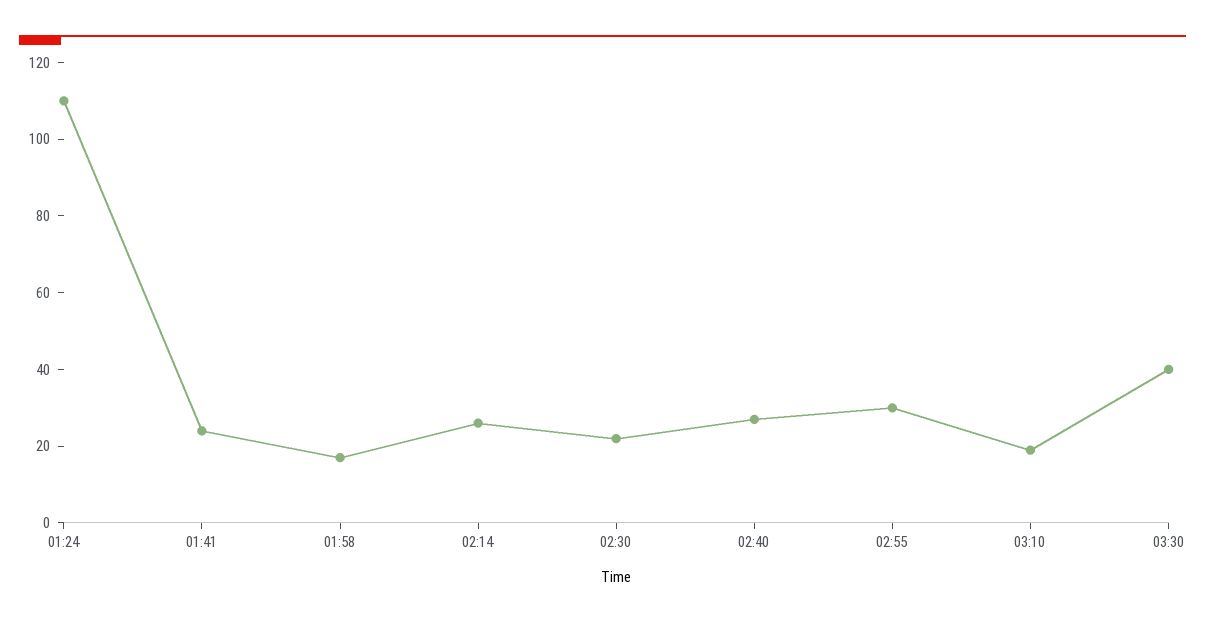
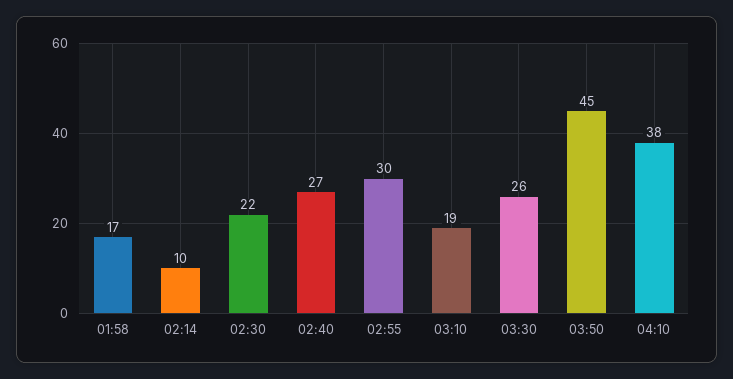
01:24: 110 -> none
01:41: 25 -> none
02:14: 25 -> 10
03:30: 40 -> 26
03:50: none -> 45
04:10: none -> 38

